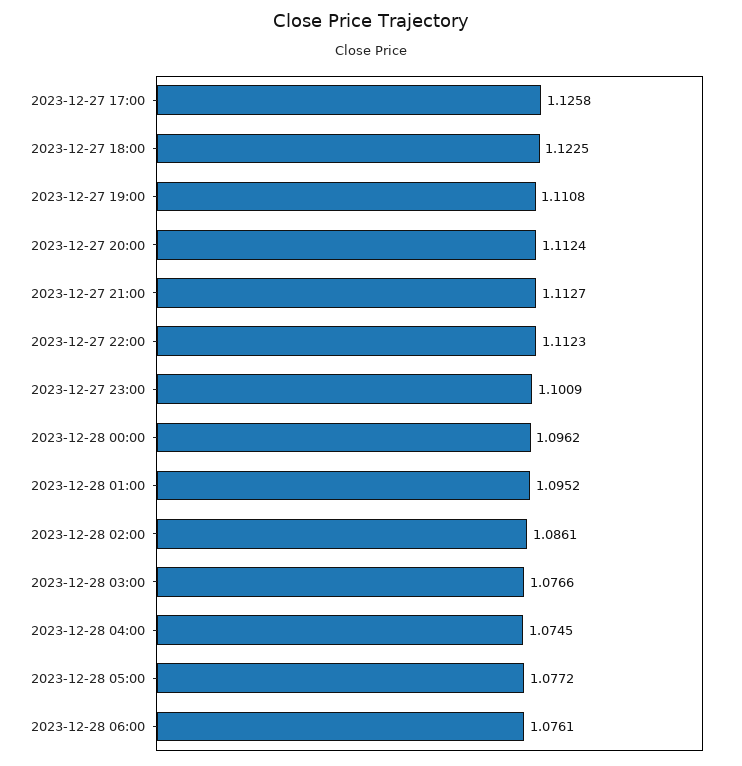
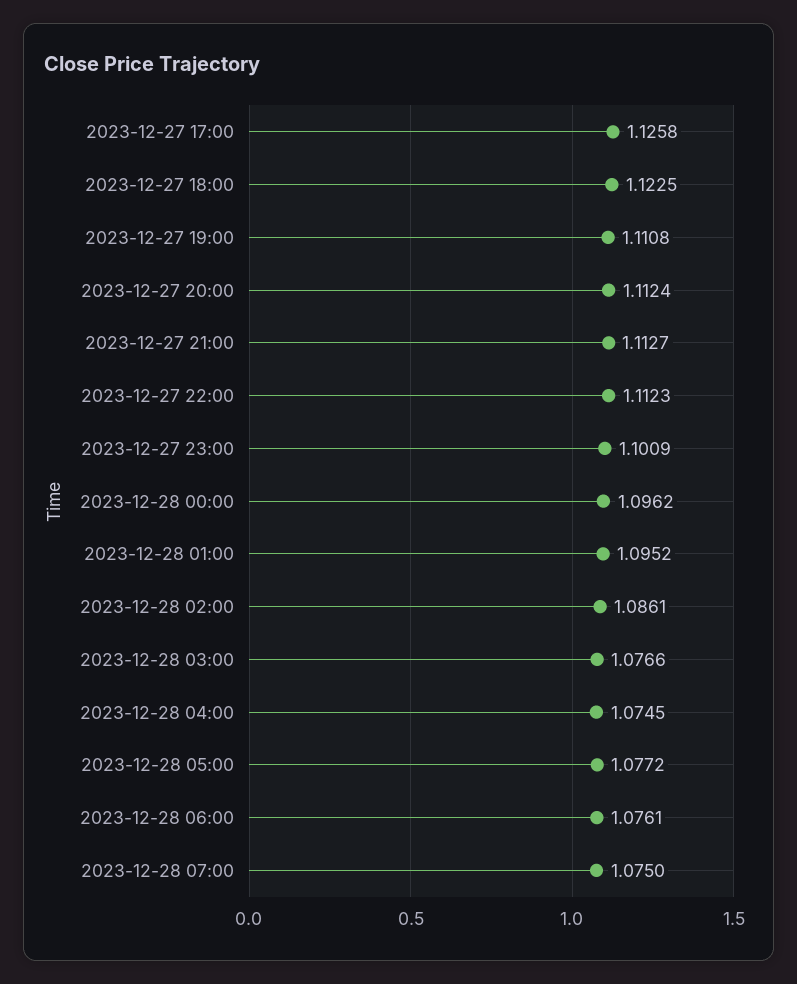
2023-12-28 07:00: none -> 1.075

